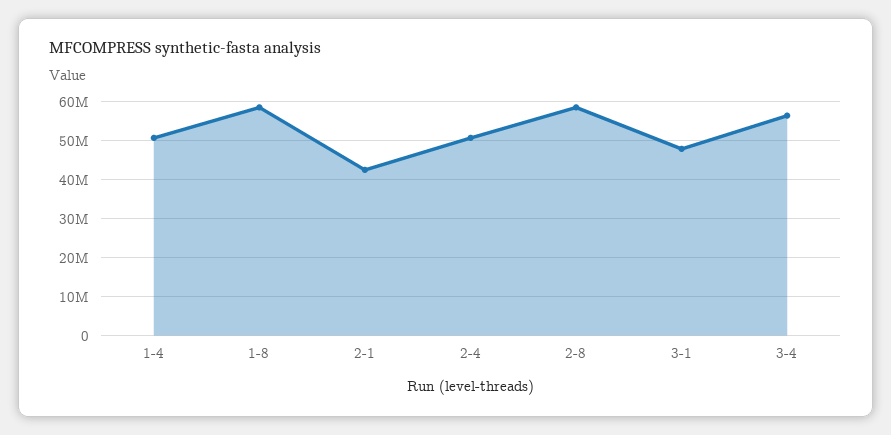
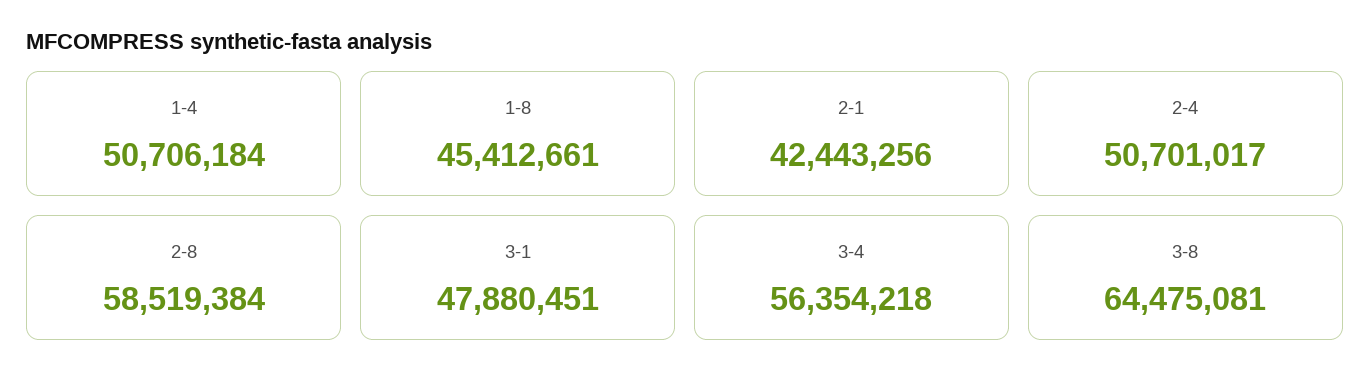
1-8: 58000000 -> 45412661
3-8: none -> 64475081

